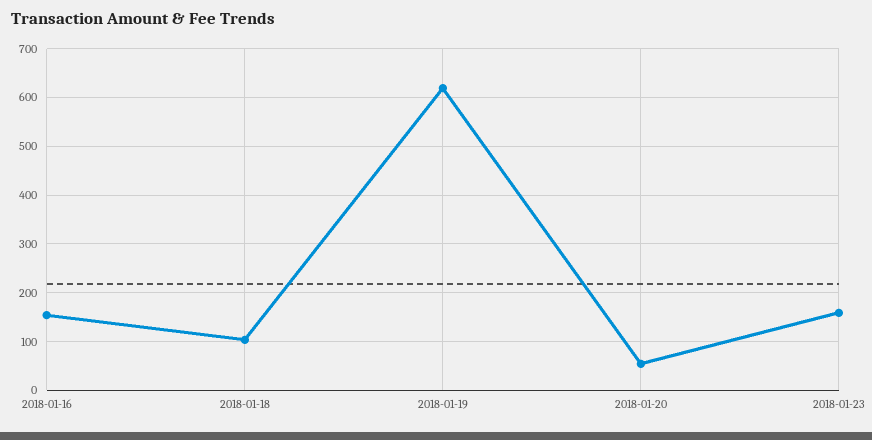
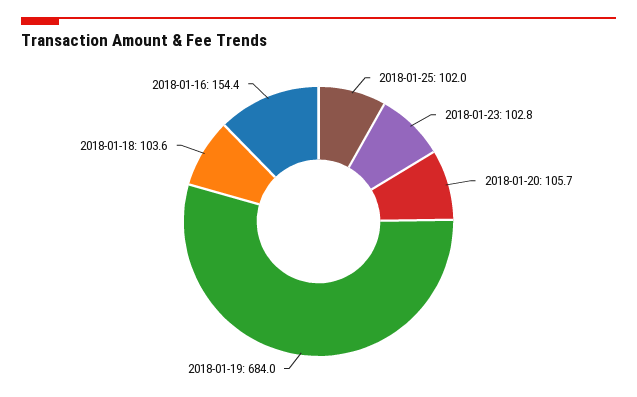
2018-01-19: 620 -> 684
2018-01-20: 60 -> 105.7
2018-01-23: 160 -> 102.8
2018-01-25: none -> 102

